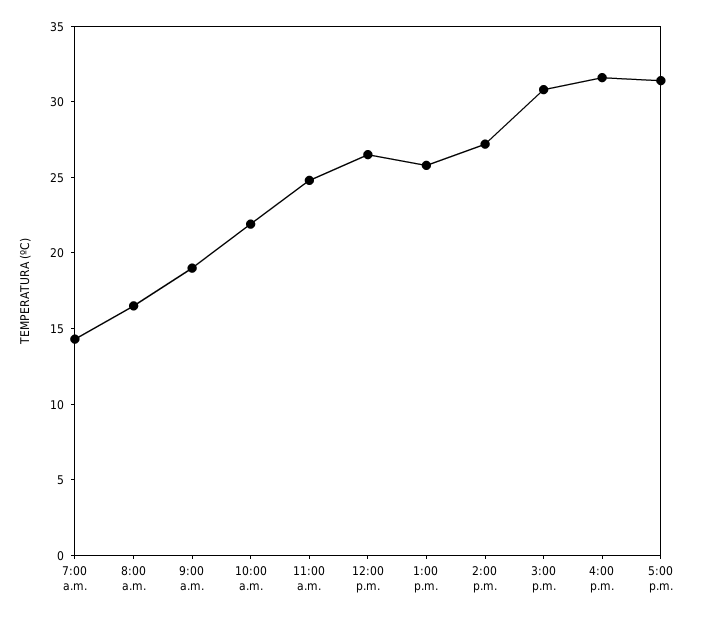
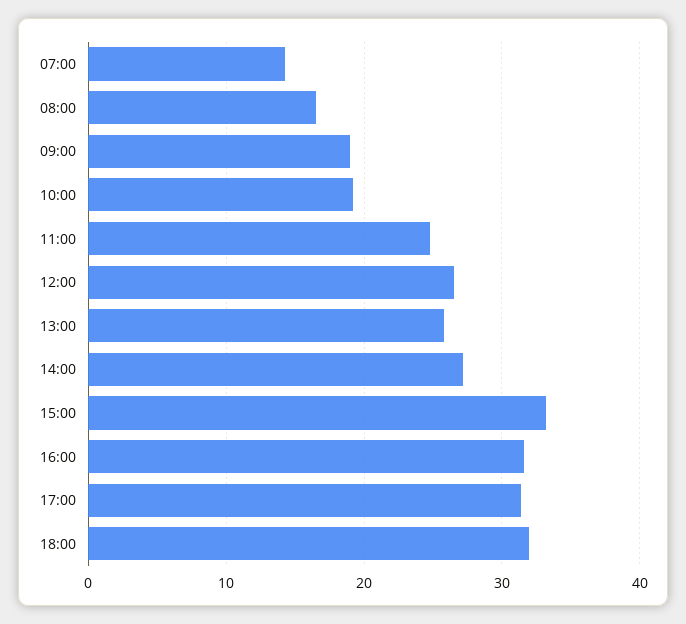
10:00 a.m.: 22 -> 19
3:00 p.m.: 31 -> 33
18:00: none -> 32

